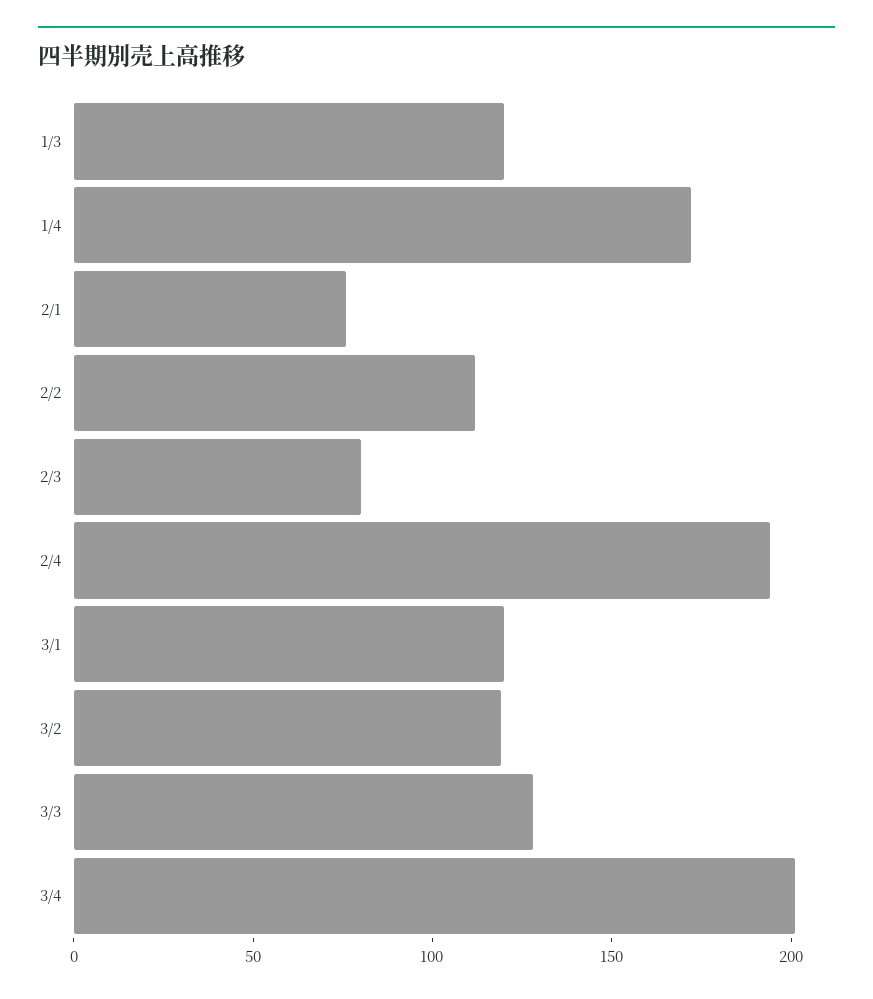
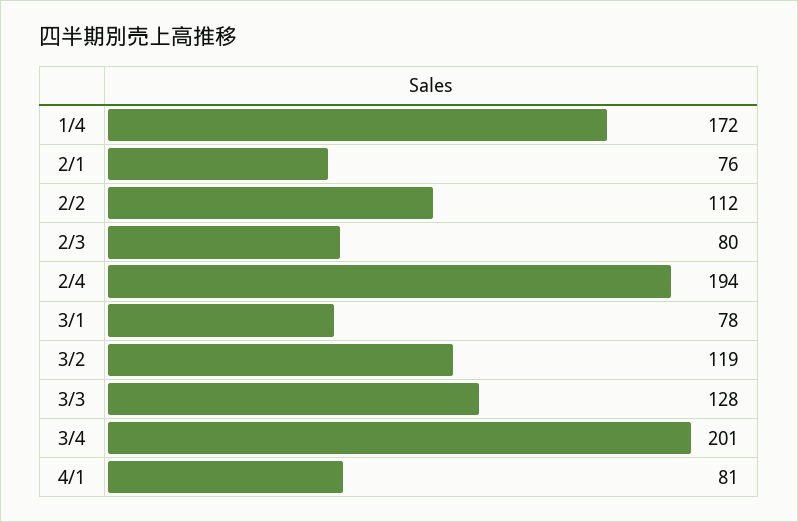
1/3: 120 -> none
3/1: 120 -> 78
4/1: none -> 81

